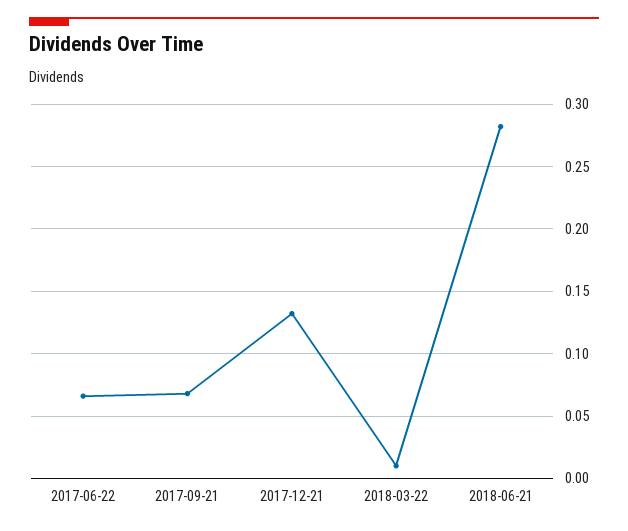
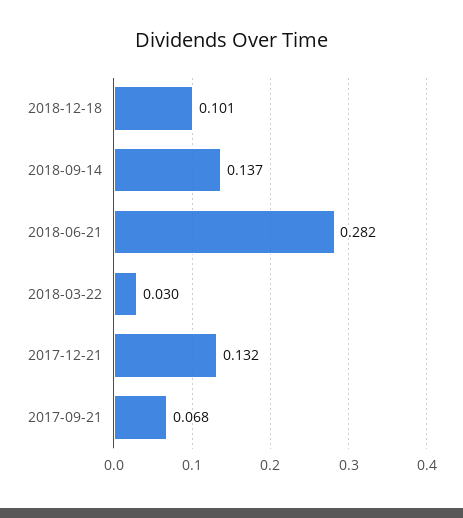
2017-06-22: 0.065 -> none
2018-03-22: 0.01 -> 0.03
2018-12-18: none -> 0.101
2018-09-14: none -> 0.137

